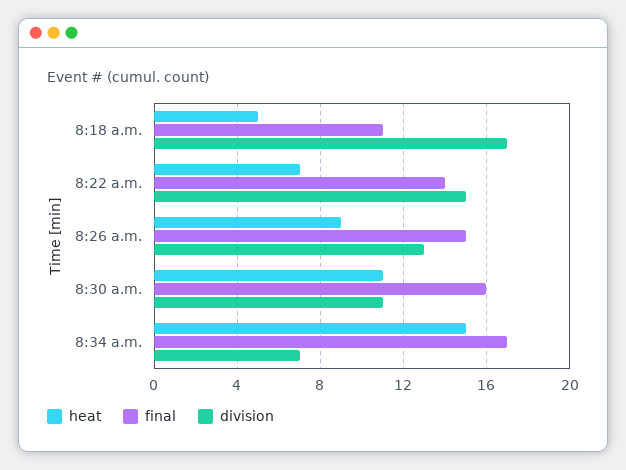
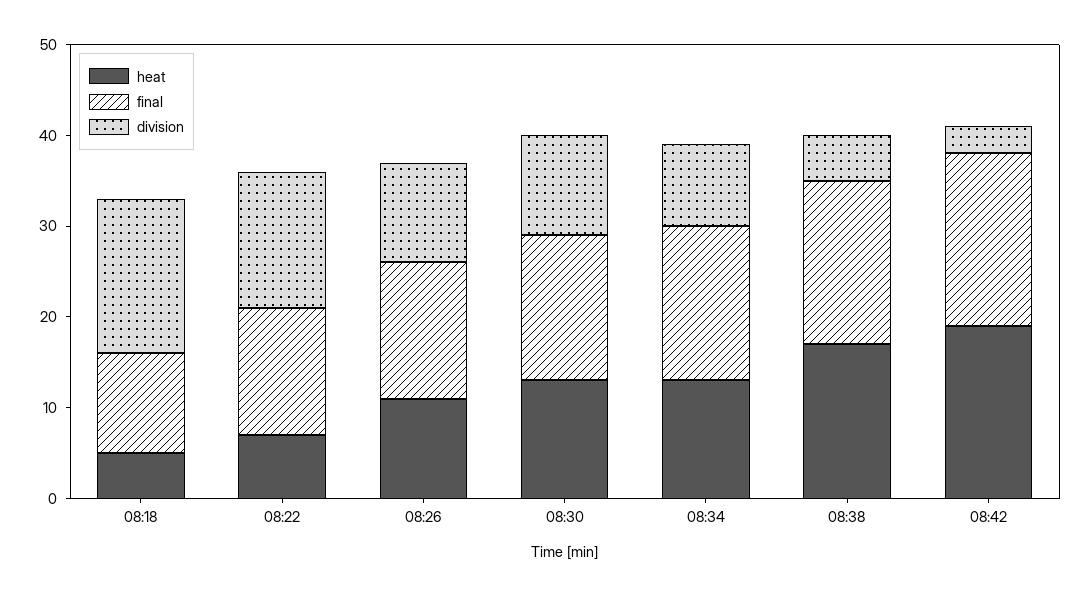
heat, 8:26 a.m.: 9 -> 11
division, 8:26 a.m.: 13 -> 11
heat, 8:30 a.m.: 11 -> 13
heat, 8:34 a.m.: 15 -> 13
division, 8:34 a.m.: 7 -> 9
heat, 08:38: none -> 17
final, 08:38: none -> 18
division, 08:38: none -> 5
heat, 08:42: none -> 19
final, 08:42: none -> 19
division, 08:42: none -> 3

